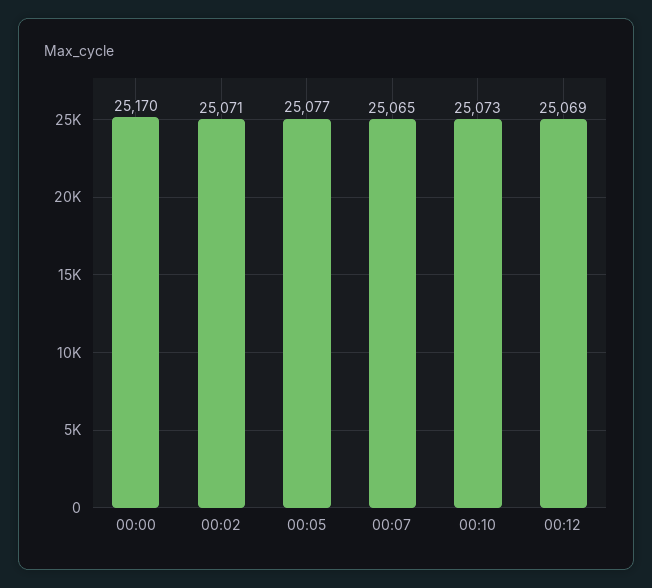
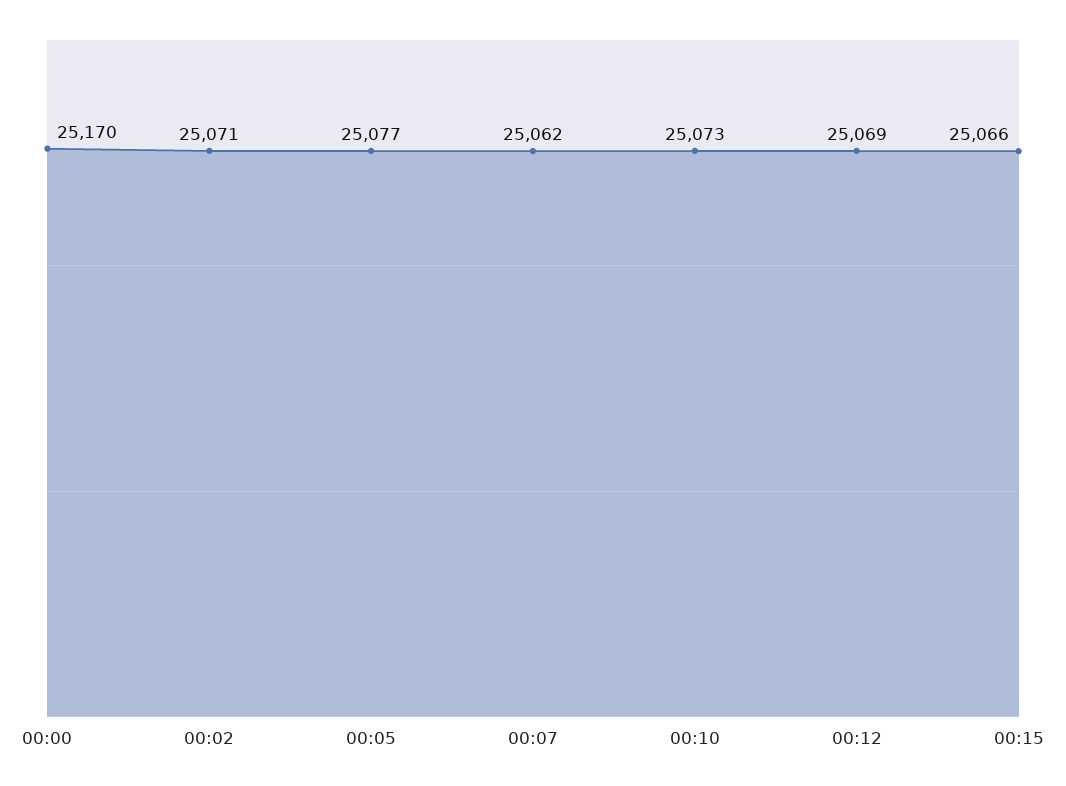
00:07: 25065 -> 25062
00:15: none -> 25066

